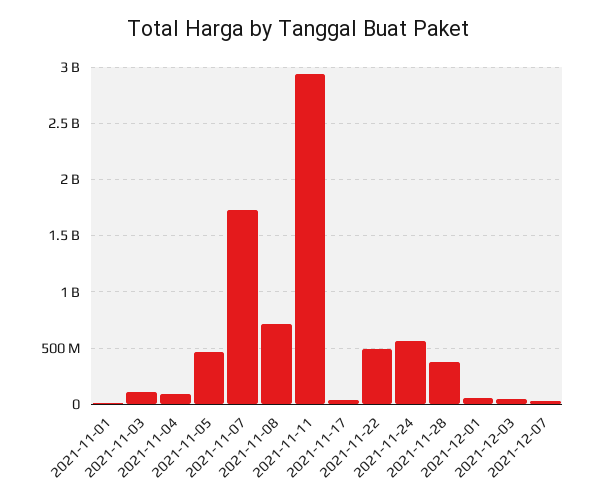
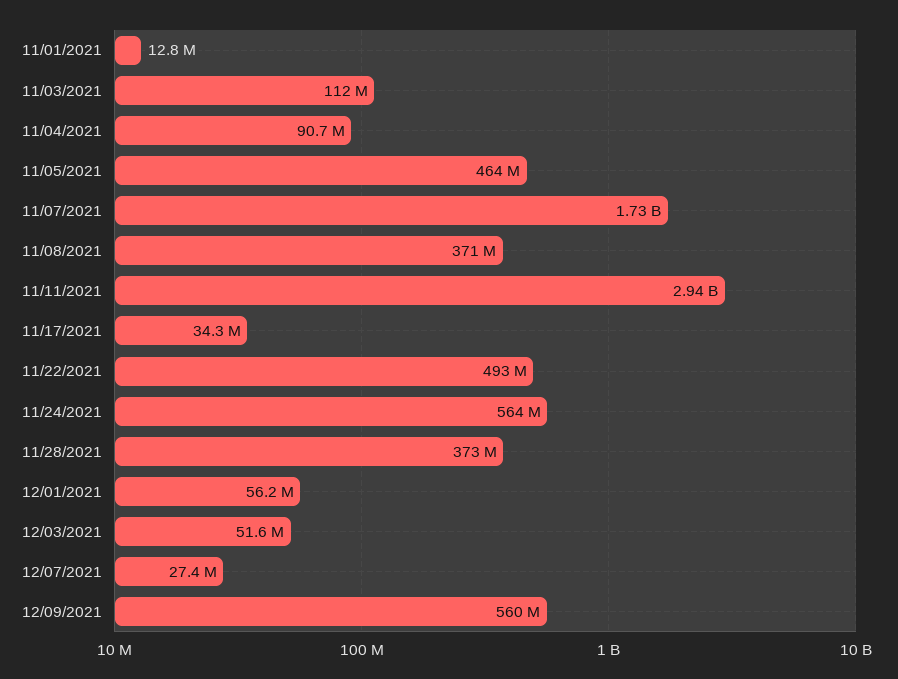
2021-11-08: 700000000 -> 371000000
12/09/2021: none -> 560000000

